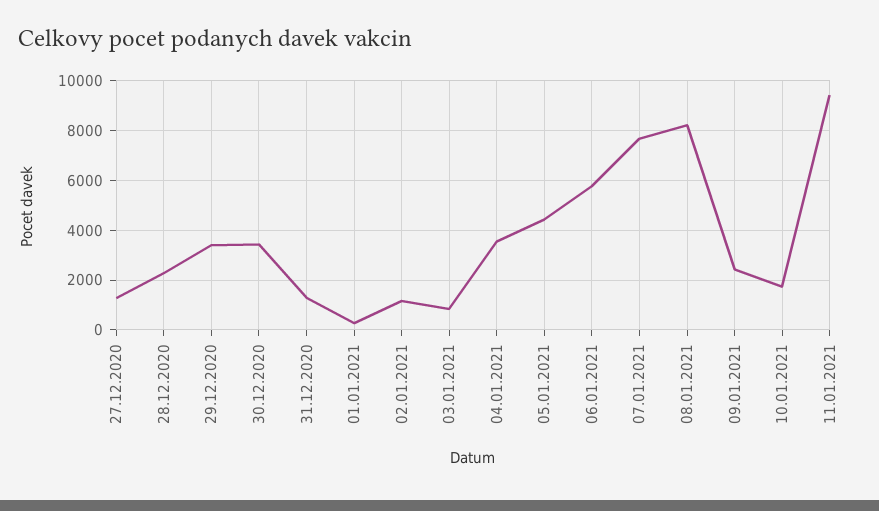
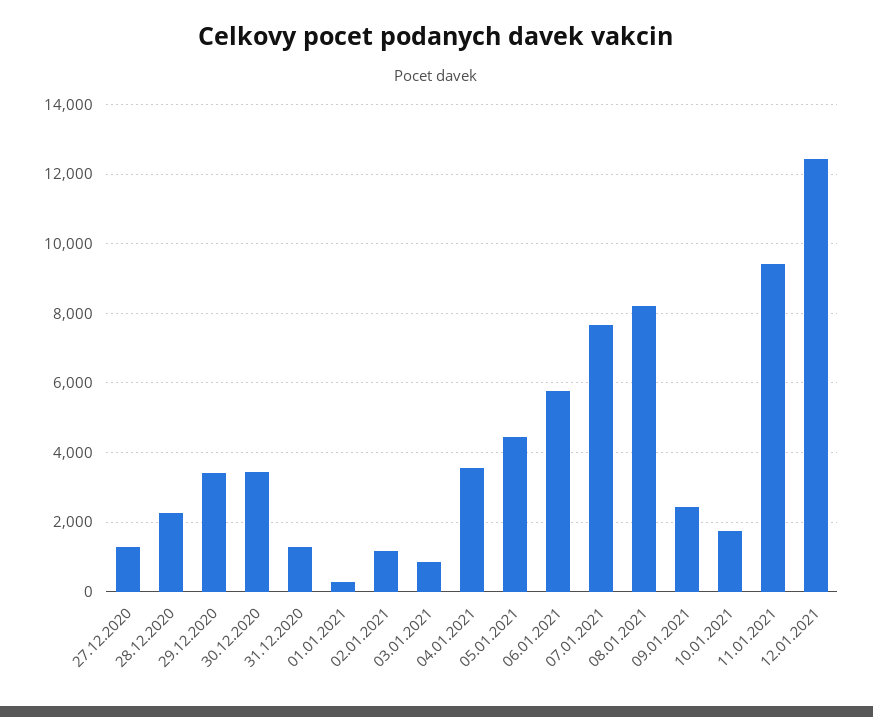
12.01.2021: none -> 12400

